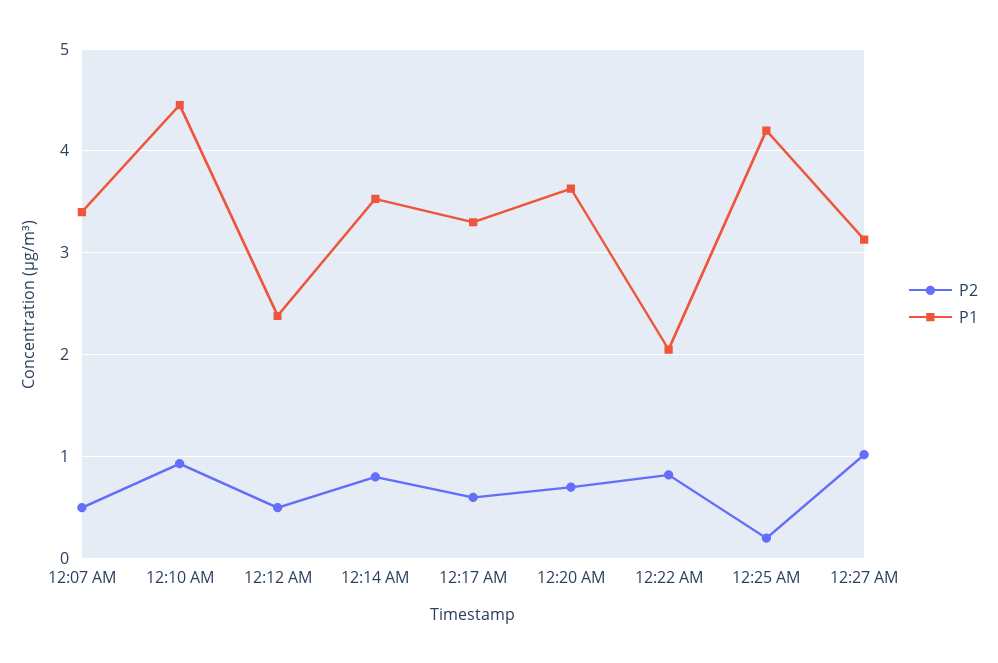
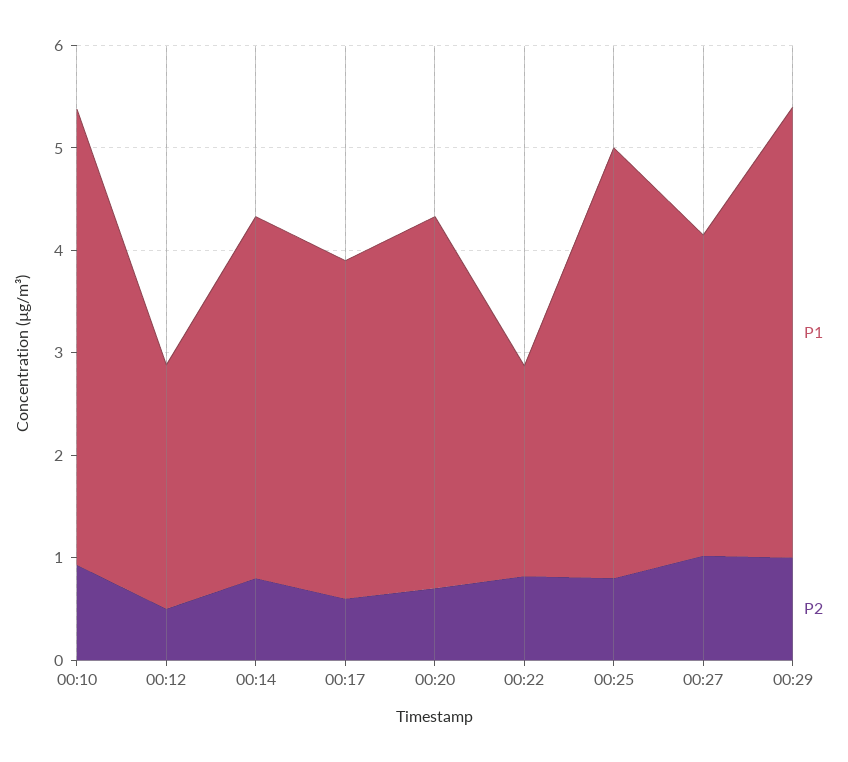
P2, 12:07 AM: 0.5 -> none
P1, 12:07 AM: 3.4 -> none
P2, 12:25 AM: 0.2 -> 0.8
P1, 00:29: none -> 4.4
P2, 00:29: none -> 1

